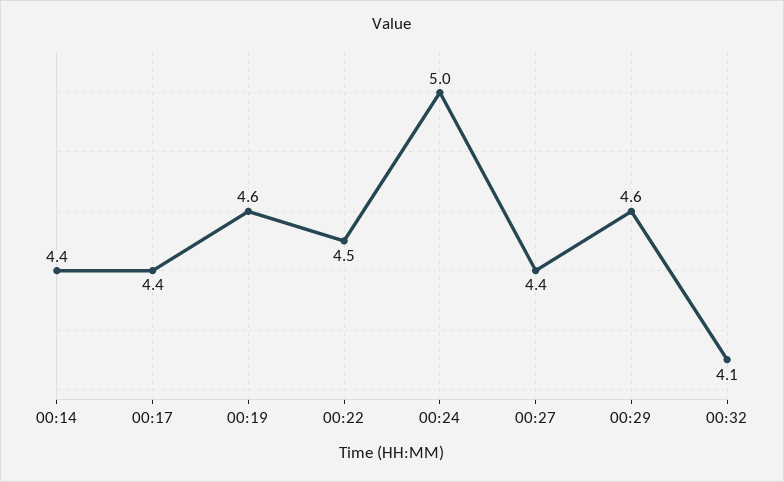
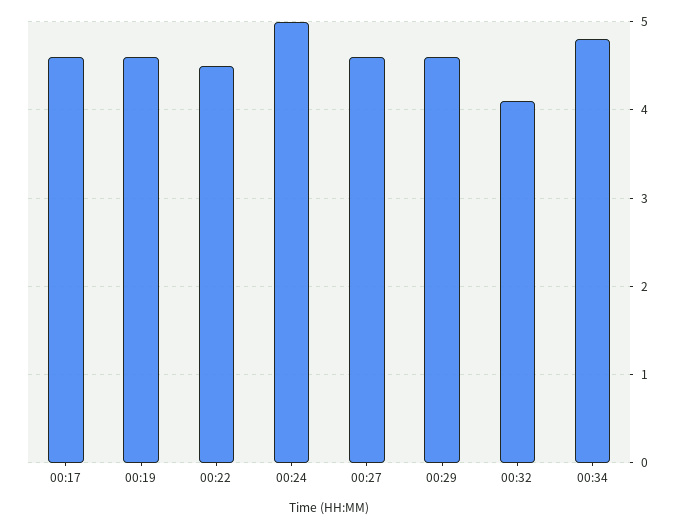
00:14: 4.4 -> none
00:17: 4.4 -> 4.6
00:27: 4.4 -> 4.6
00:34: none -> 4.8

